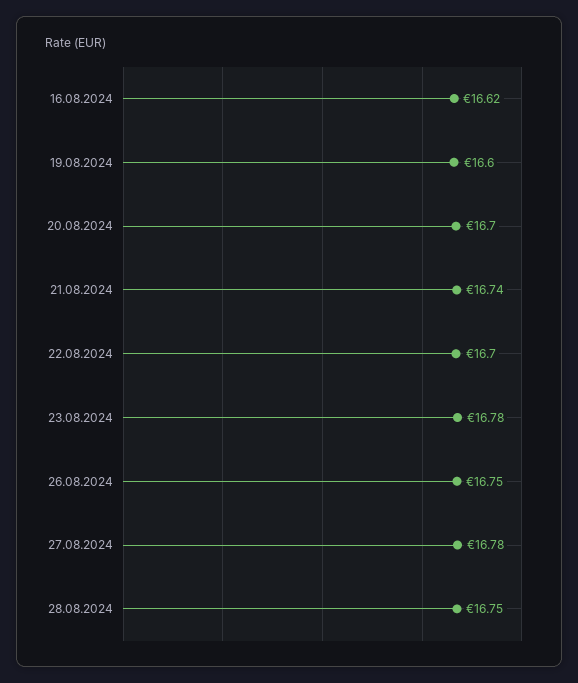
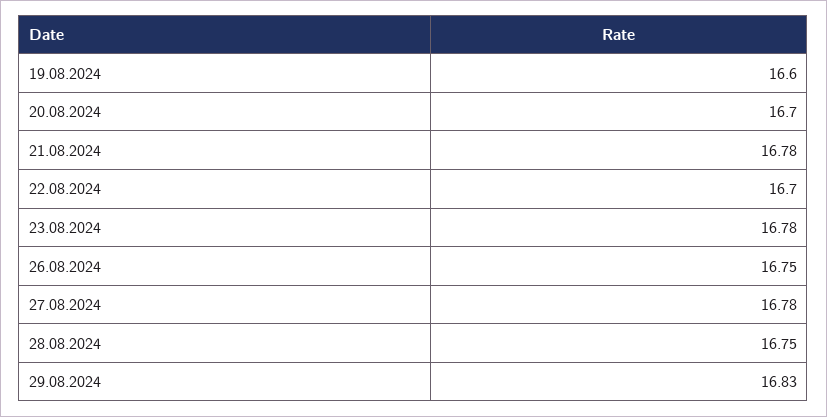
16.08.2024: 16.62 -> none
21.08.2024: 16.74 -> 16.78
29.08.2024: none -> 16.83

